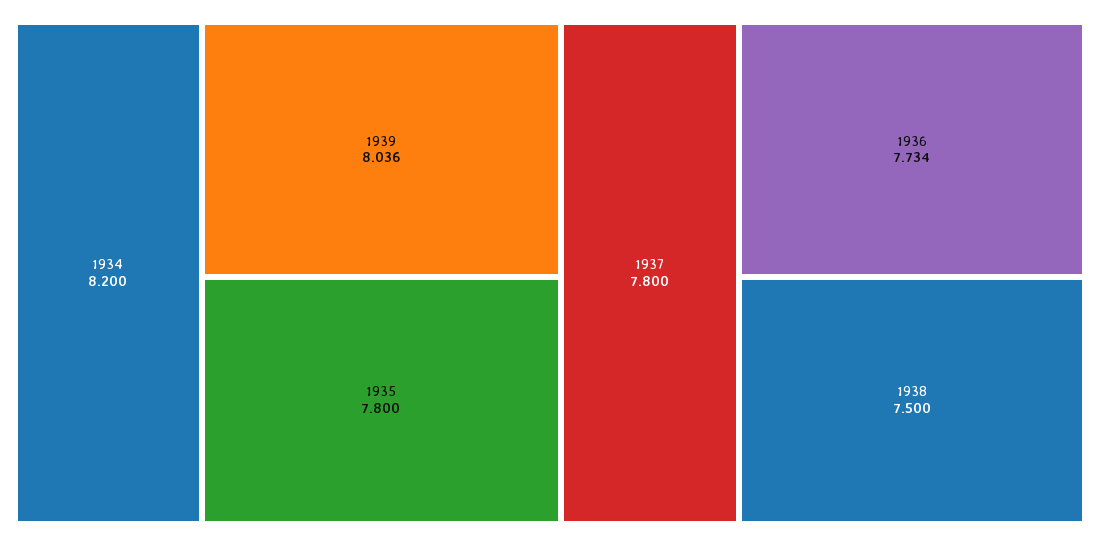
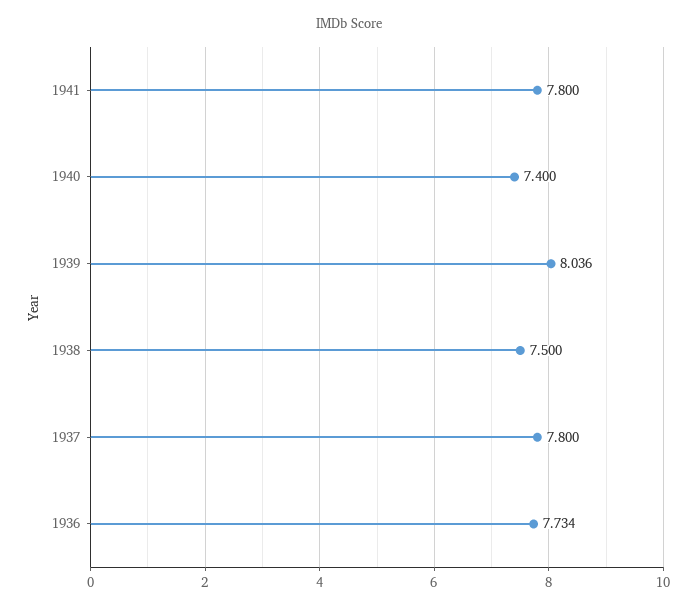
1934: 8.2 -> none
1935: 7.8 -> none
1941: none -> 7.8
1940: none -> 7.4

